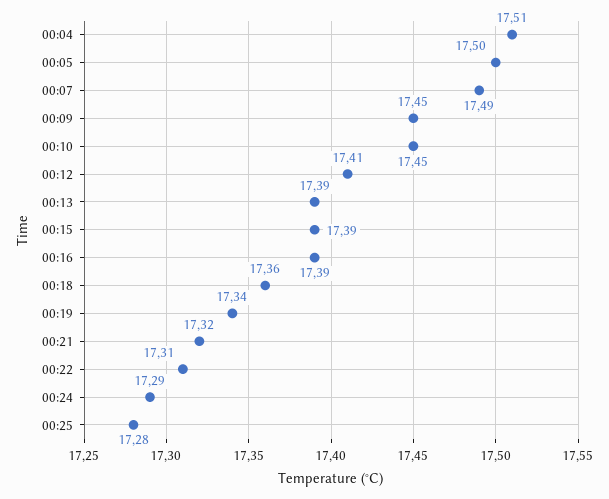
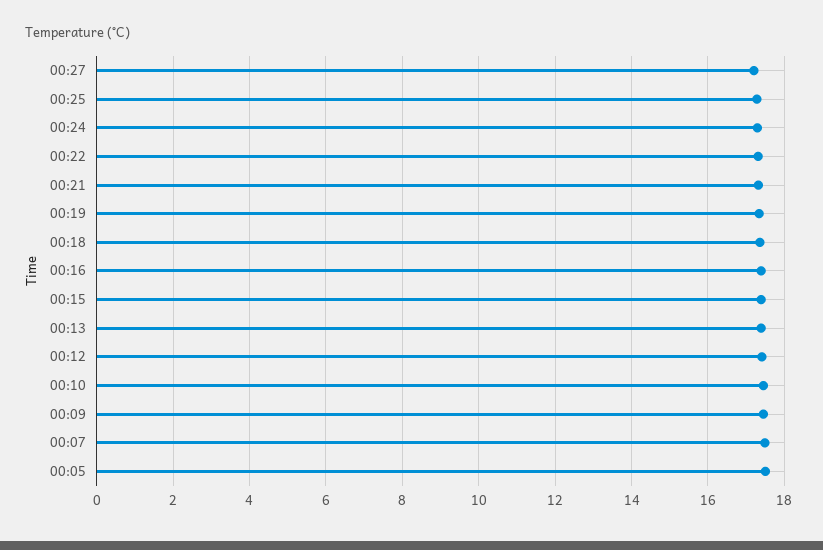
00:04: 17.51 -> none
00:27: none -> 17.2

